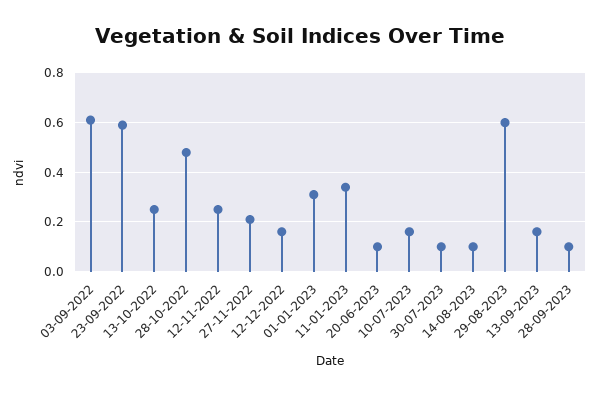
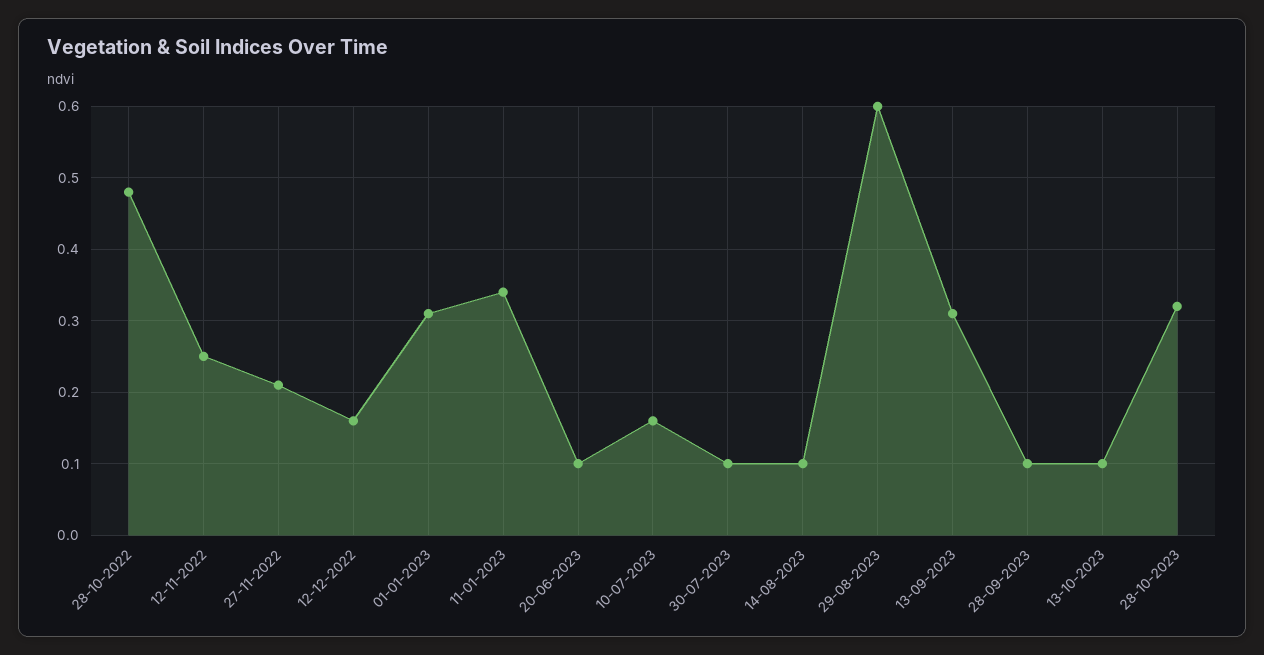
03-09-2022: 0.6 -> none
23-09-2022: 0.6 -> none
13-10-2022: 0.25 -> none
13-09-2023: 0.15 -> 0.31
13-10-2023: none -> 0.1
28-10-2023: none -> 0.32

